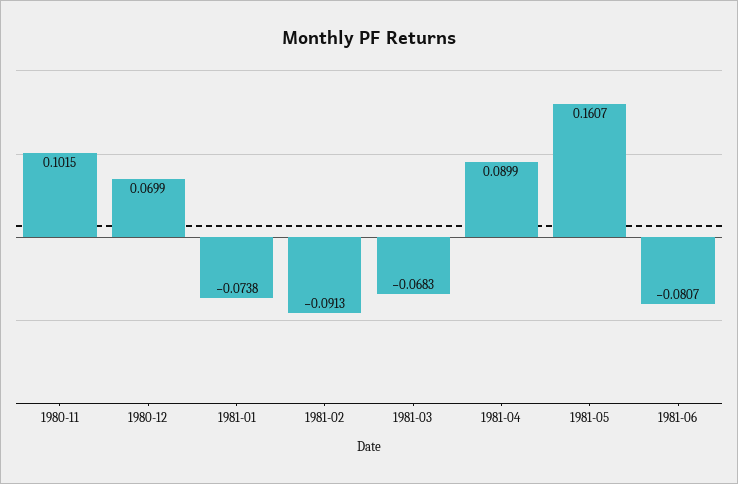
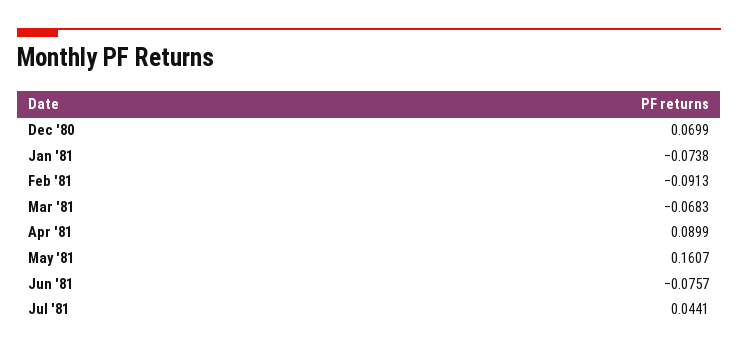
1980-11: 0.1015 -> none
1981-06: -0.0807 -> -0.0757
Jul '81: none -> 0.0441

